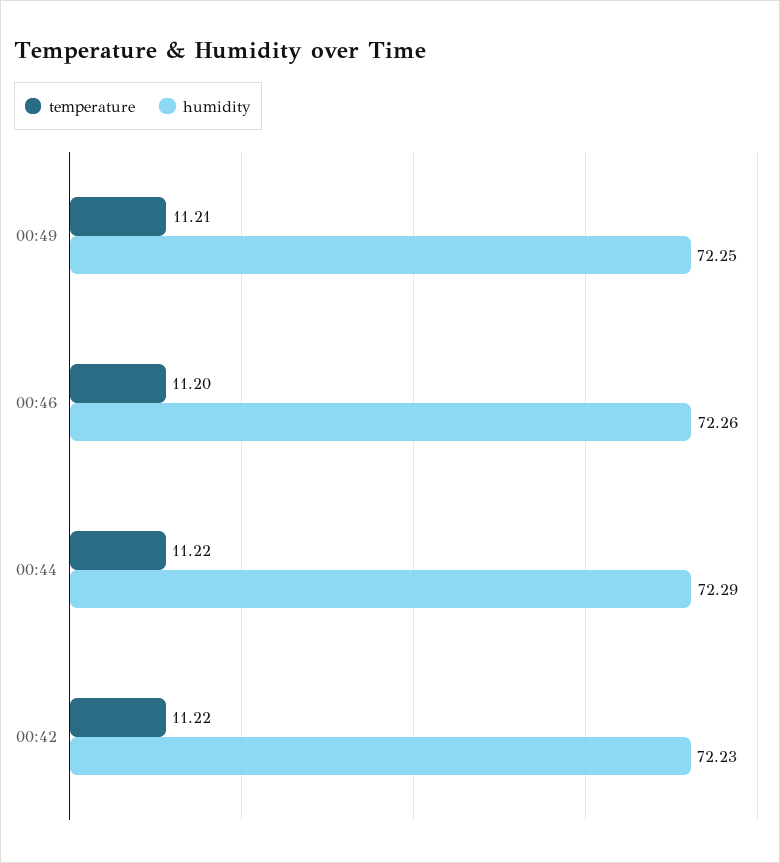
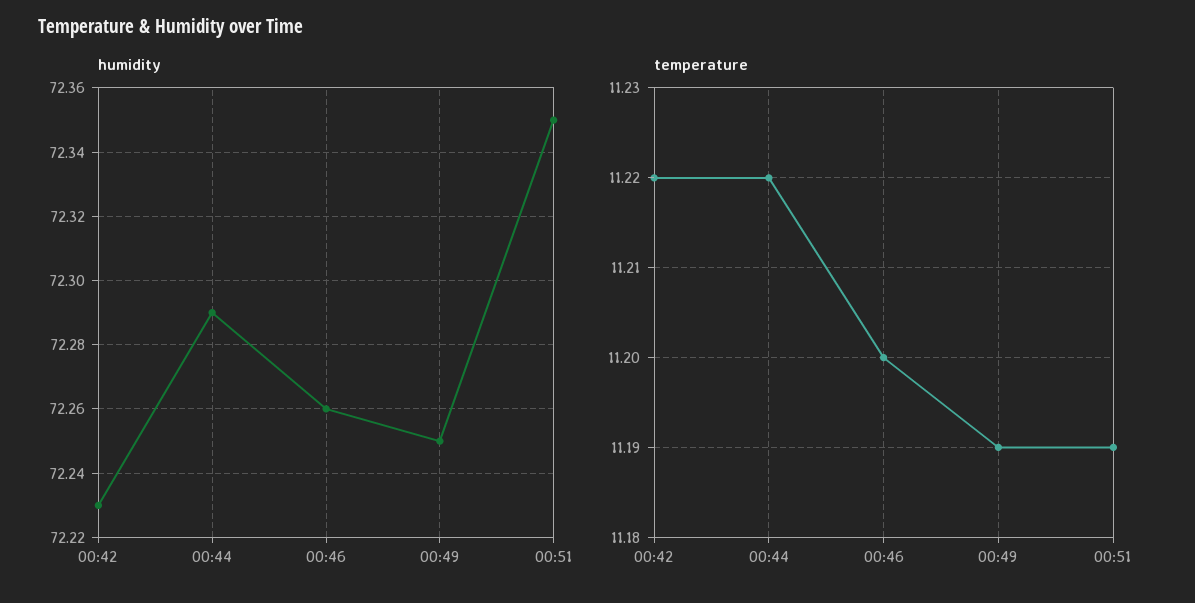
temperature, 00:49: 11.21 -> 11.19
humidity, 00:51: none -> 72.35
temperature, 00:51: none -> 11.19

